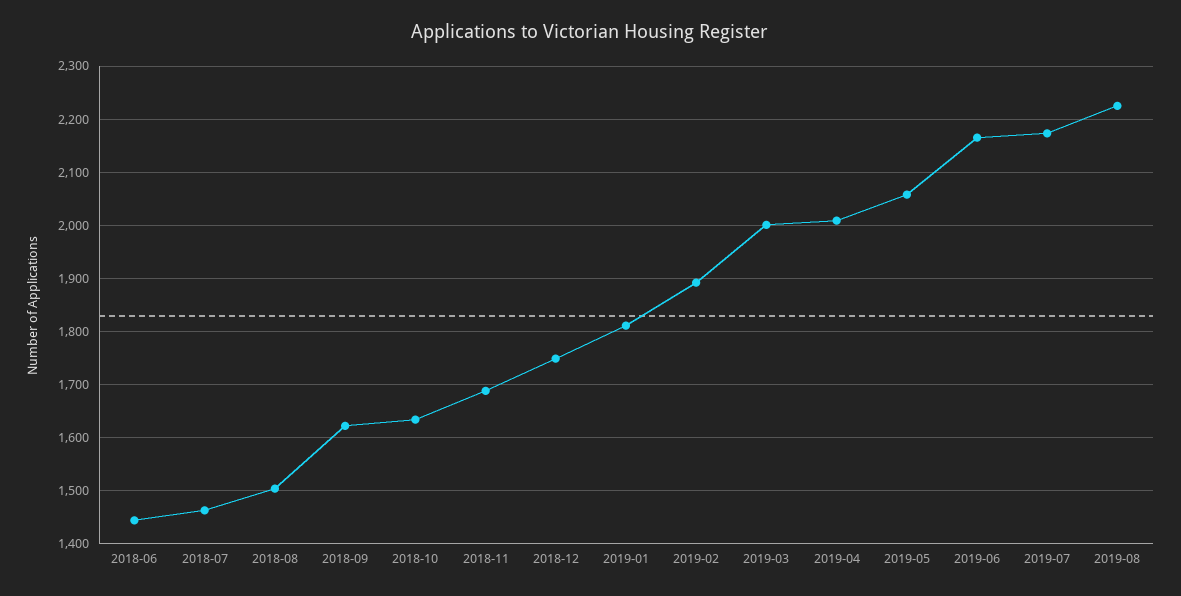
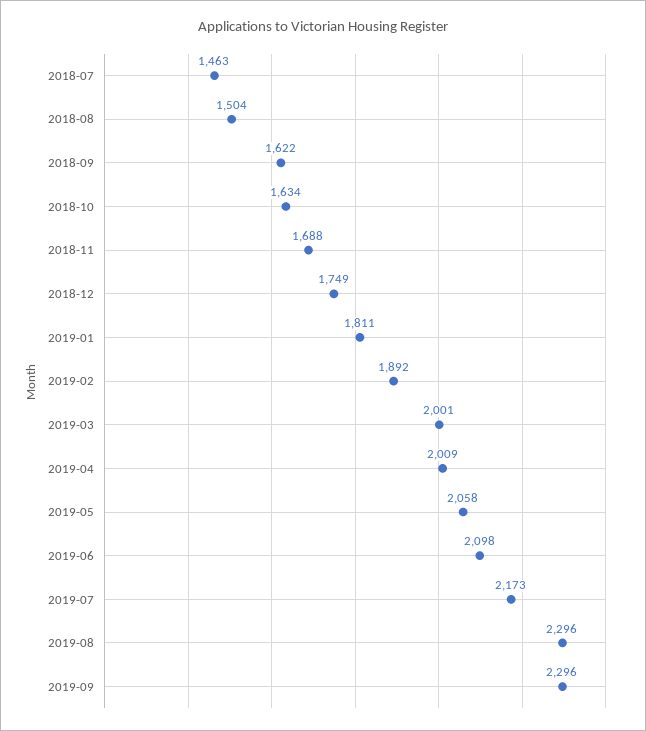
2018-06: 1440 -> none
2019-06: 2160 -> 2098
2019-08: 2220 -> 2296
2019-09: none -> 2296

